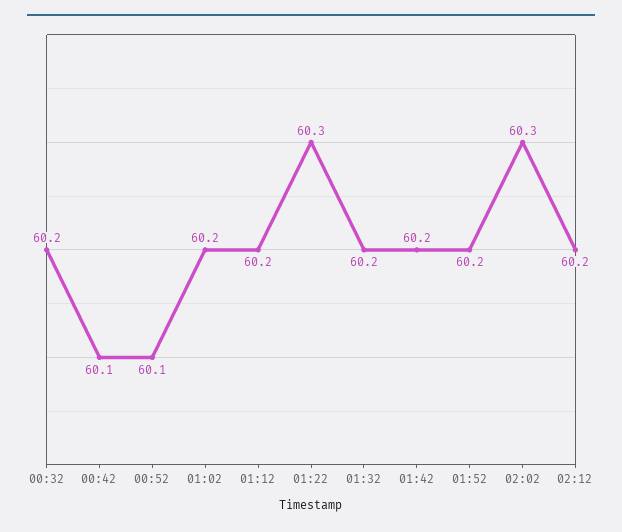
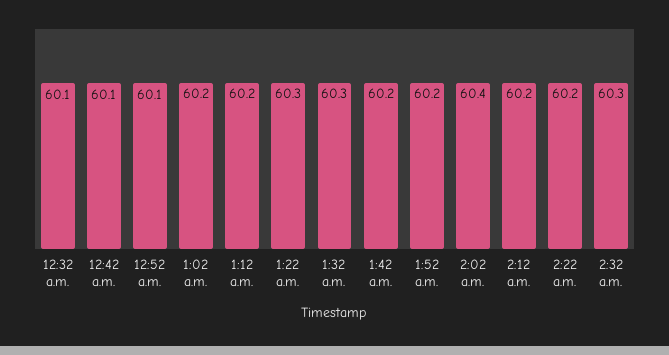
00:32: 60.2 -> 60.1
01:32: 60.2 -> 60.3
02:02: 60.3 -> 60.4
2:22 a.m.: none -> 60.2
2:32 a.m.: none -> 60.3

